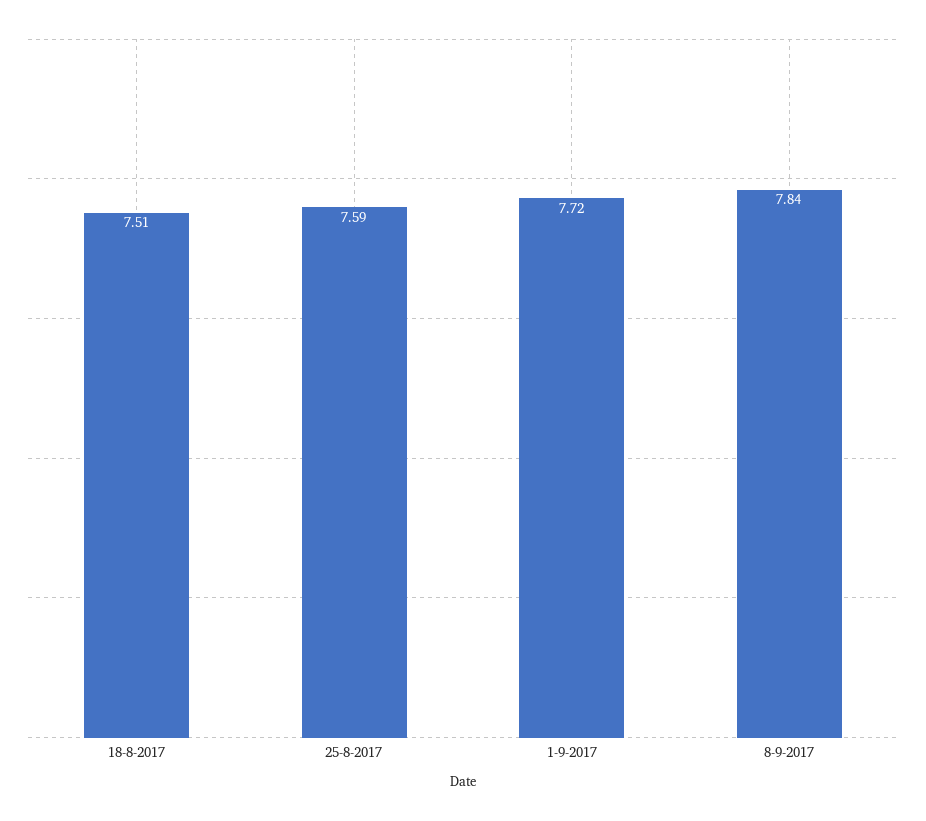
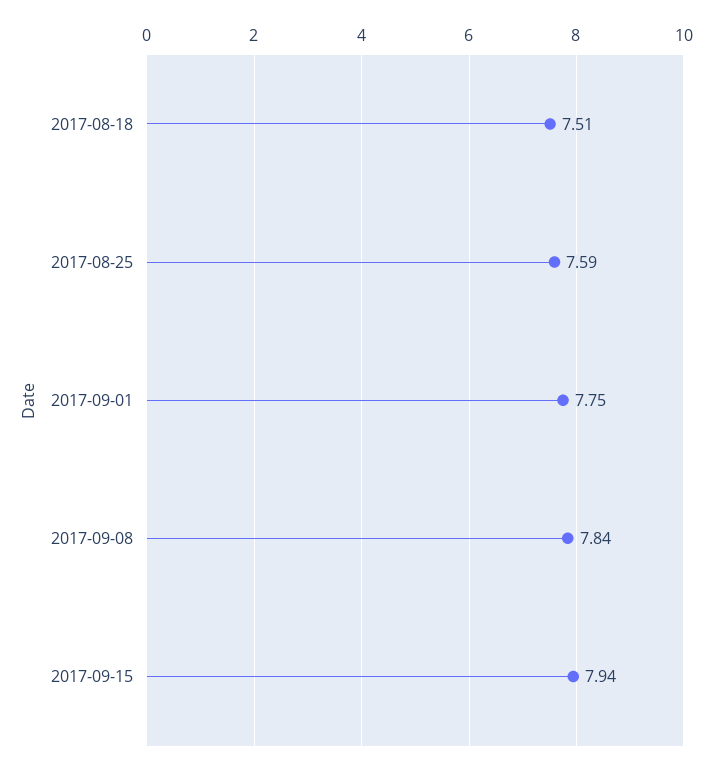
1-9-2017: 7.72 -> 7.75
2017-09-15: none -> 7.94

